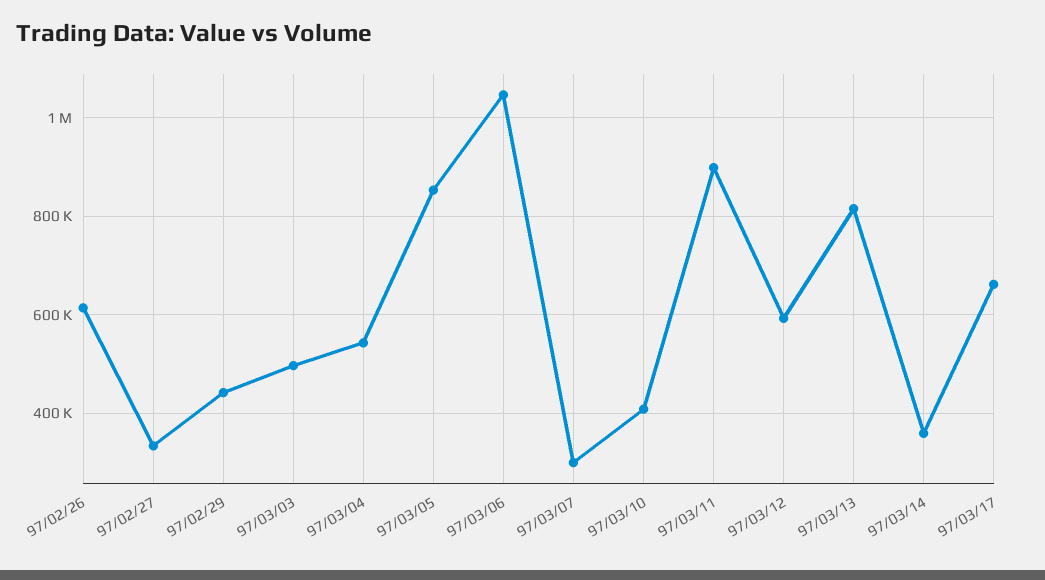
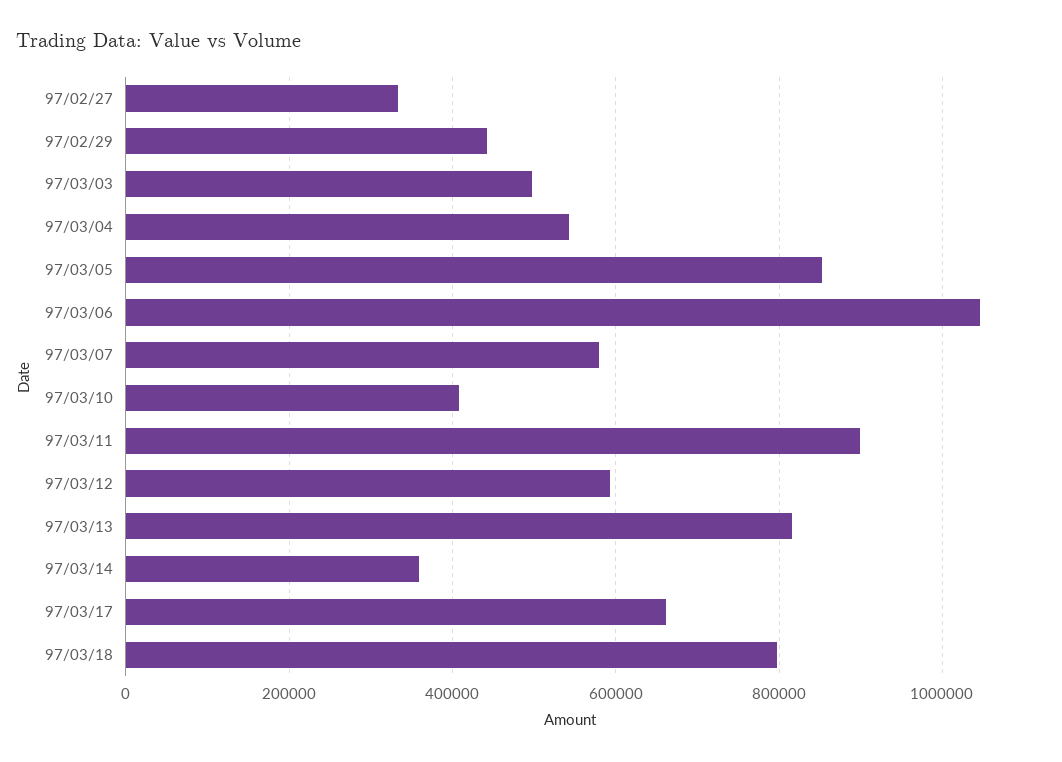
97/02/26: 620000 -> none
97/03/07: 300000 -> 580000
97/03/18: none -> 800000

